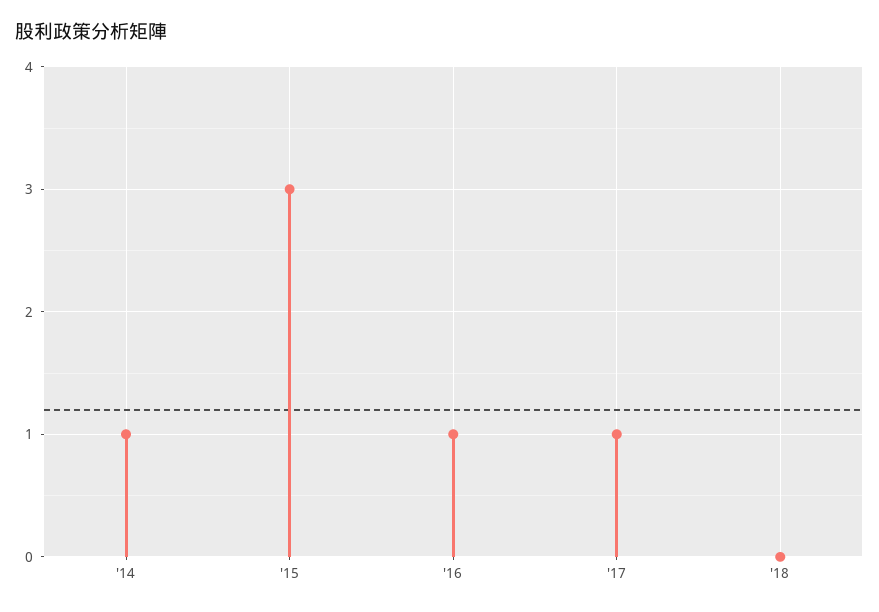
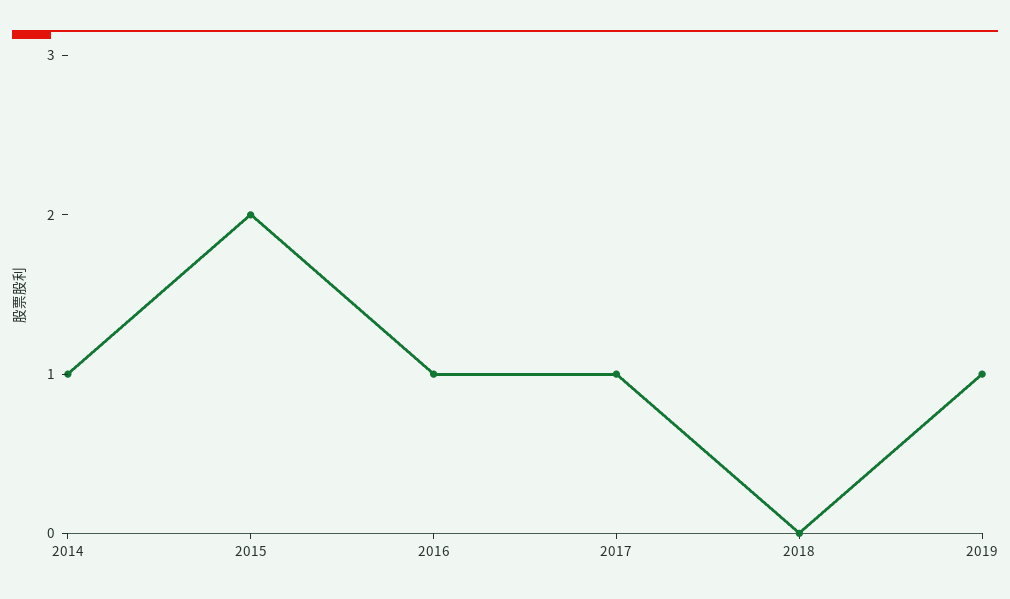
'15: 3 -> 2
2019: none -> 1

